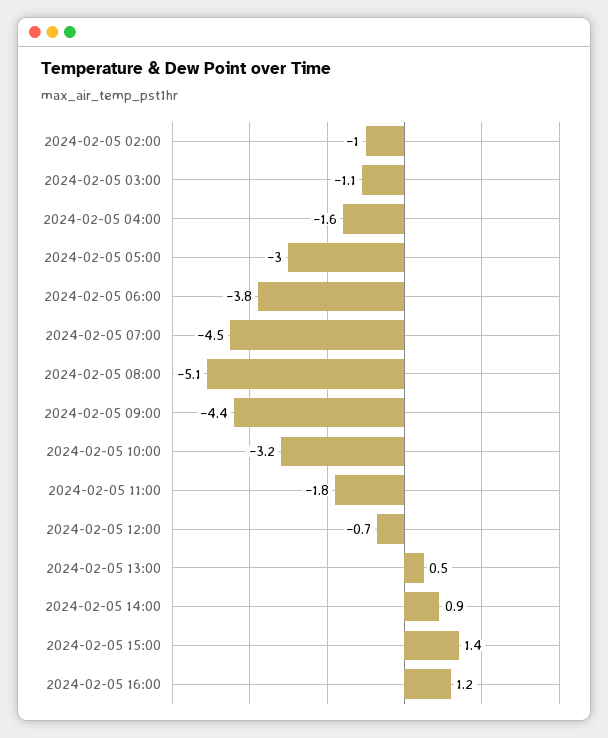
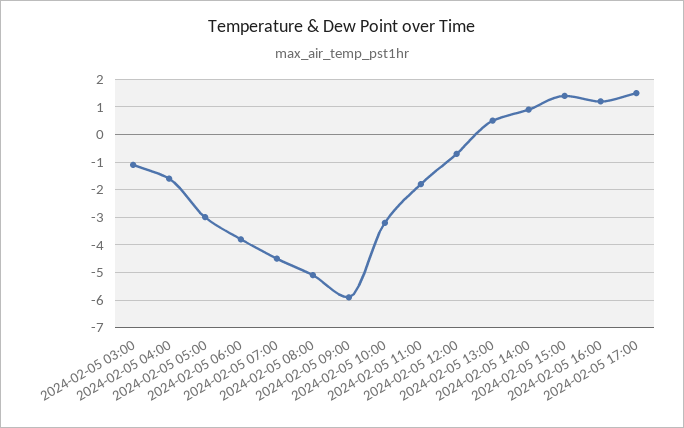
2024-02-05 02:00: -1 -> none
2024-02-05 09:00: -4.4 -> -6
2024-02-05 17:00: none -> 1.5

